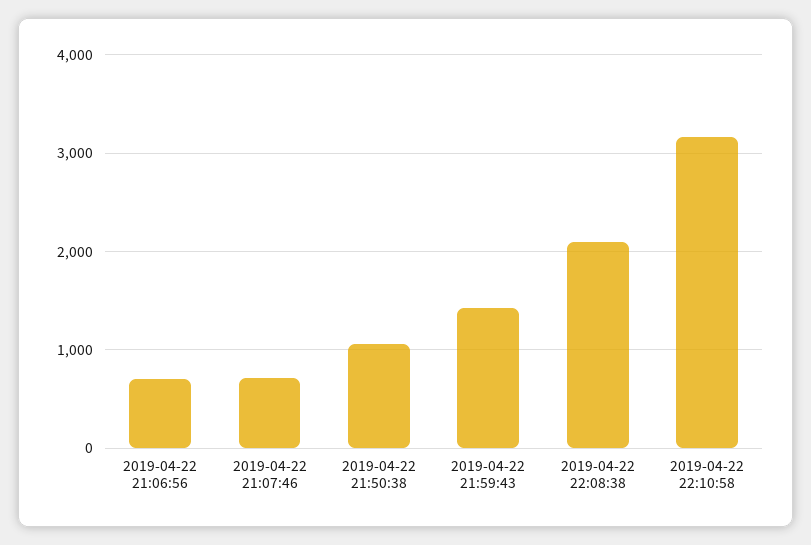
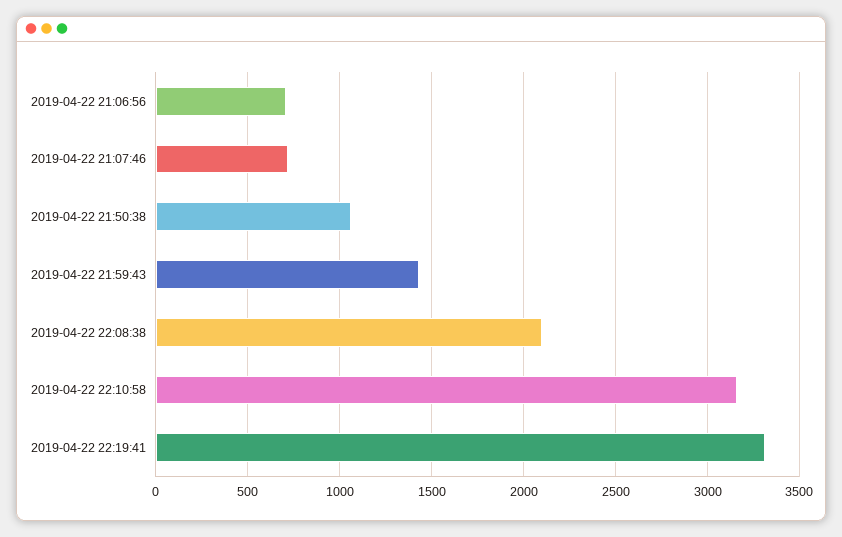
2019-04-22 22:19:41: none -> 3300

